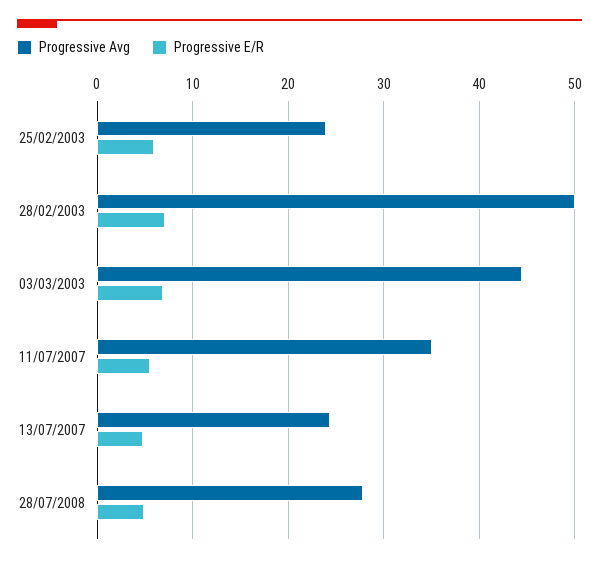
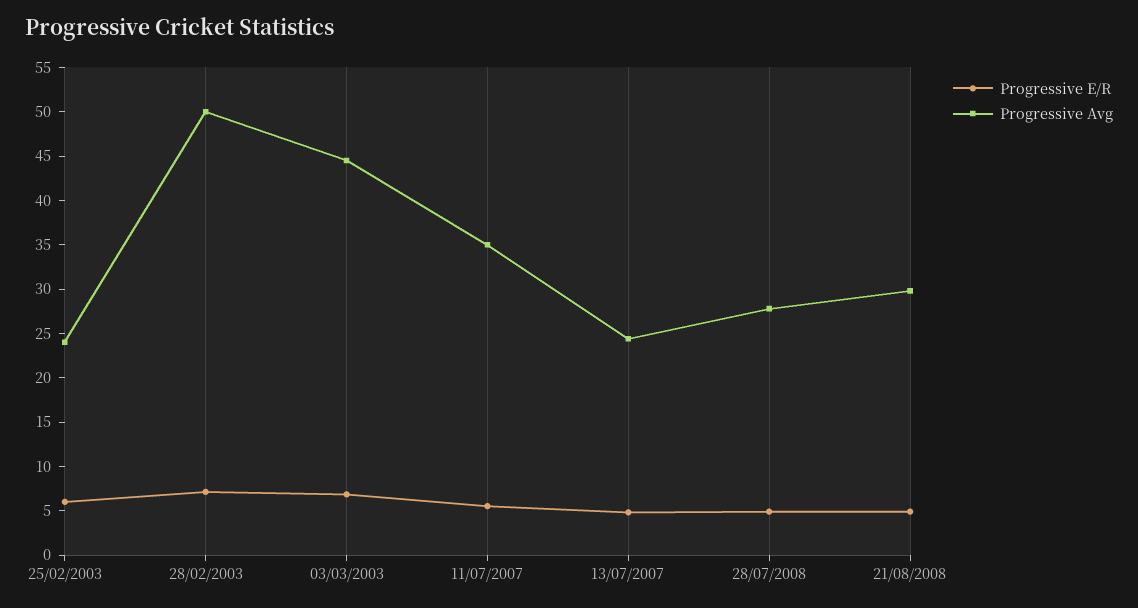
Progressive E/R, 21/08/2008: none -> 5
Progressive Avg, 21/08/2008: none -> 30

